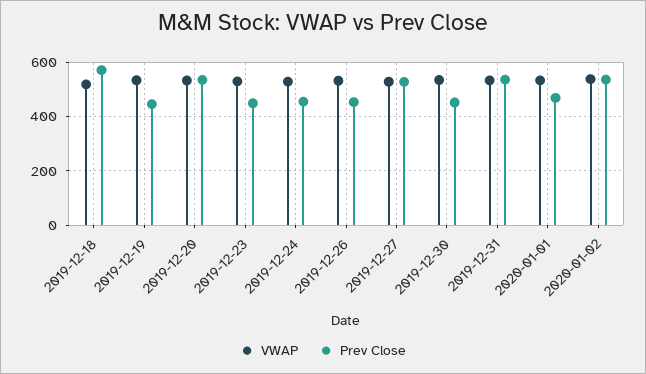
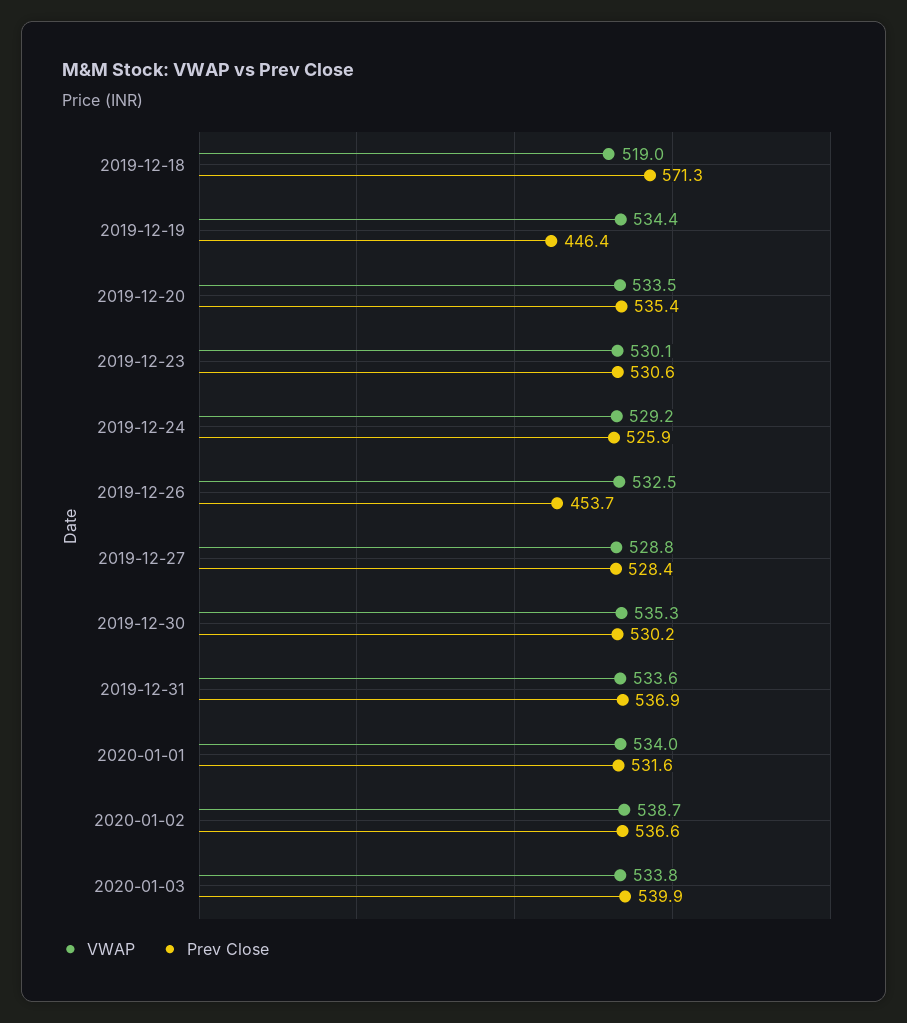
Prev Close, 2019-12-23: 450 -> 530.6
Prev Close, 2019-12-24: 450 -> 525.9
Prev Close, 2019-12-30: 450 -> 530.2
Prev Close, 2020-01-01: 475 -> 531.6
VWAP, 2020-01-03: none -> 533.8
Prev Close, 2020-01-03: none -> 539.9

